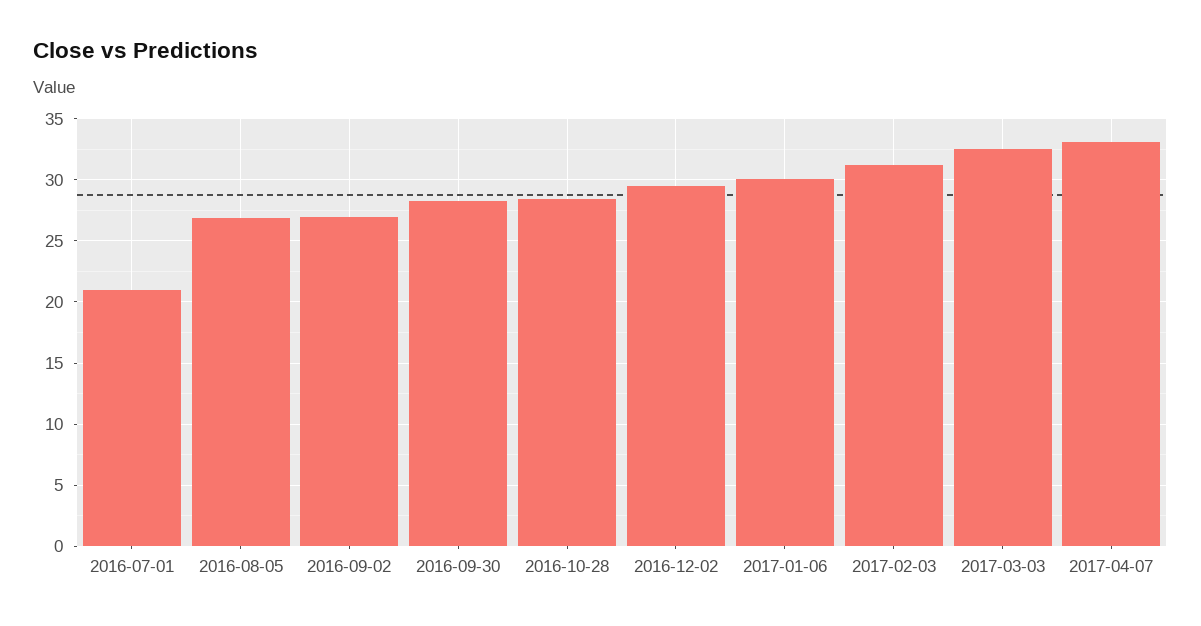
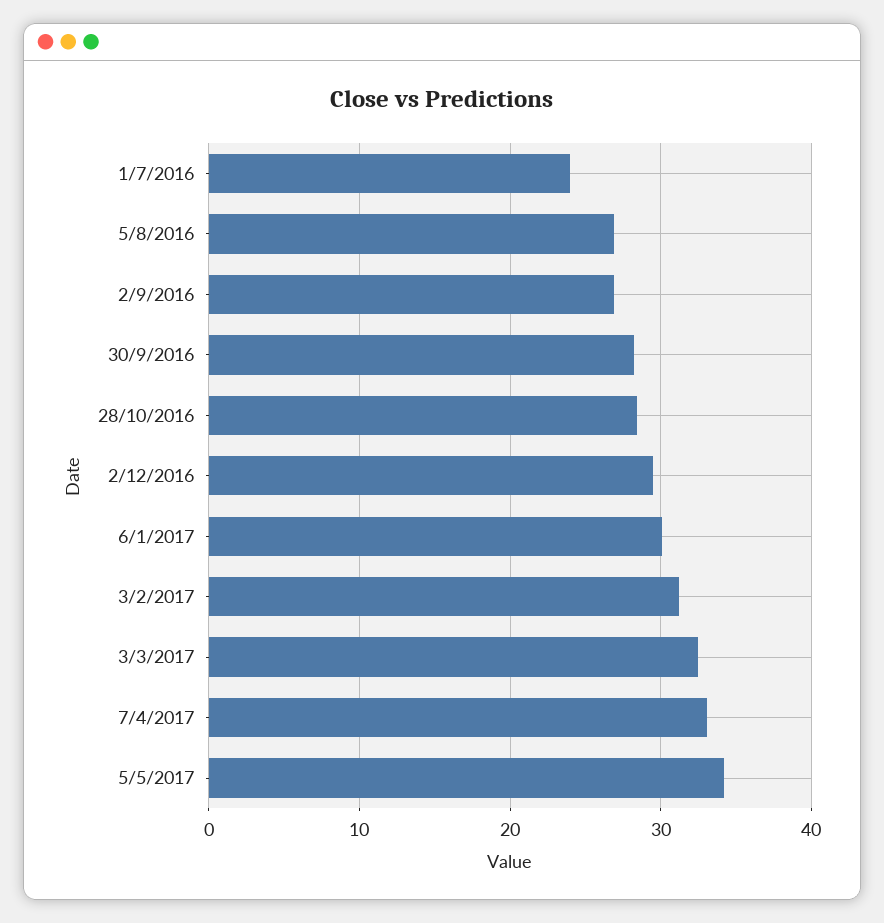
2016-07-01: 21 -> 24
5/5/2017: none -> 34

